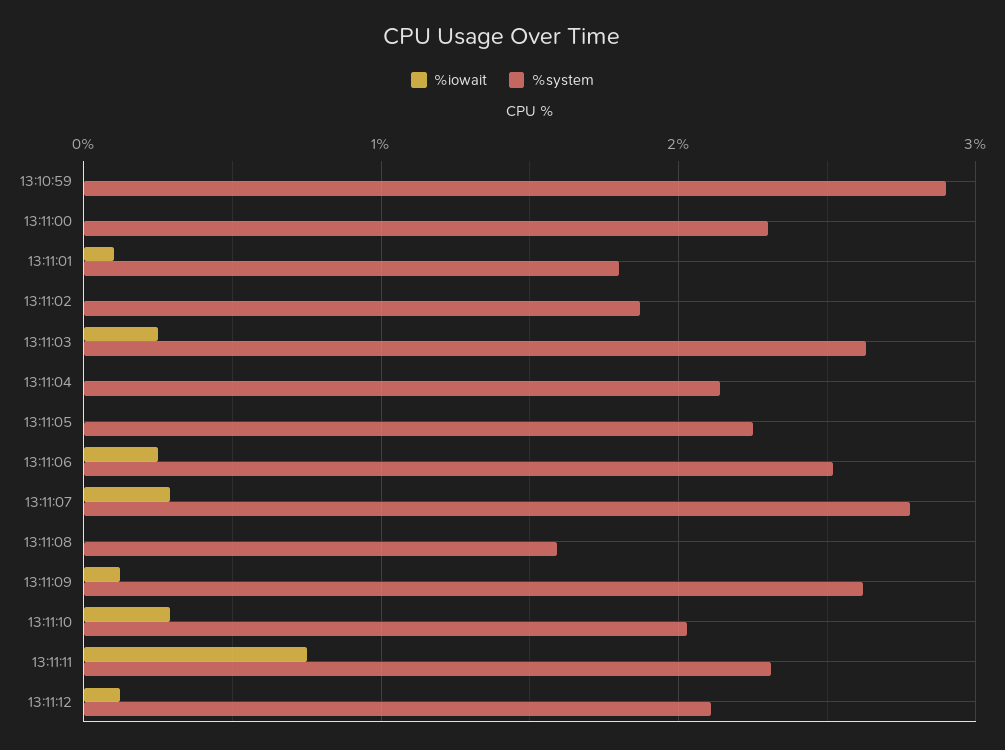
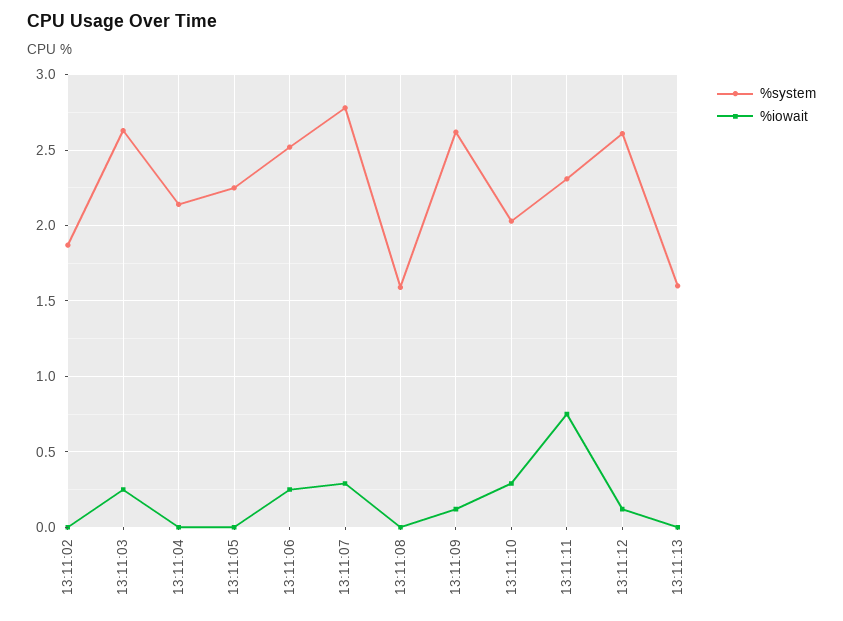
%iowait, 13:10:59: 0 -> none
%system, 13:10:59: 2.9 -> none
%iowait, 13:11:00: 0 -> none
%system, 13:11:00: 2.3 -> none
%iowait, 13:11:01: 0.1 -> none
%system, 13:11:01: 1.8 -> none
%system, 13:11:12: 2.1 -> 2.6
%system, 13:11:13: none -> 1.6
%iowait, 13:11:13: none -> 0

